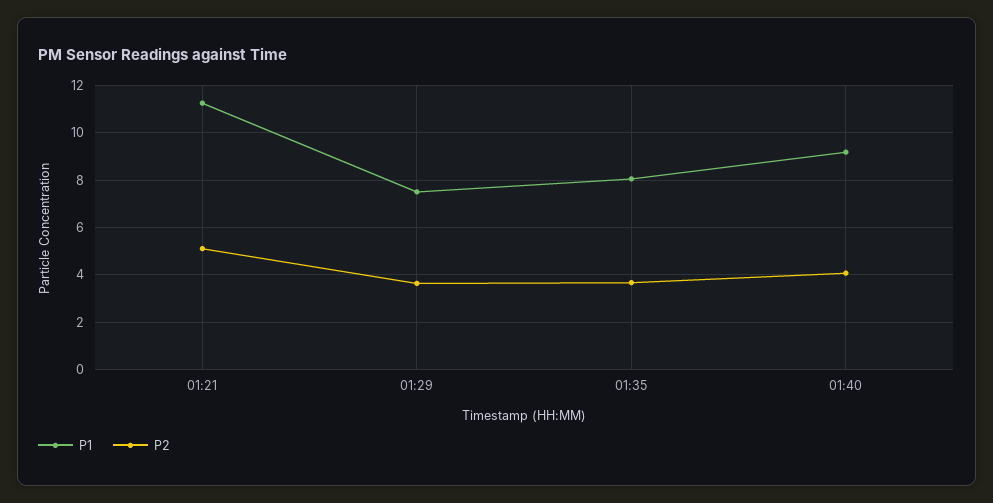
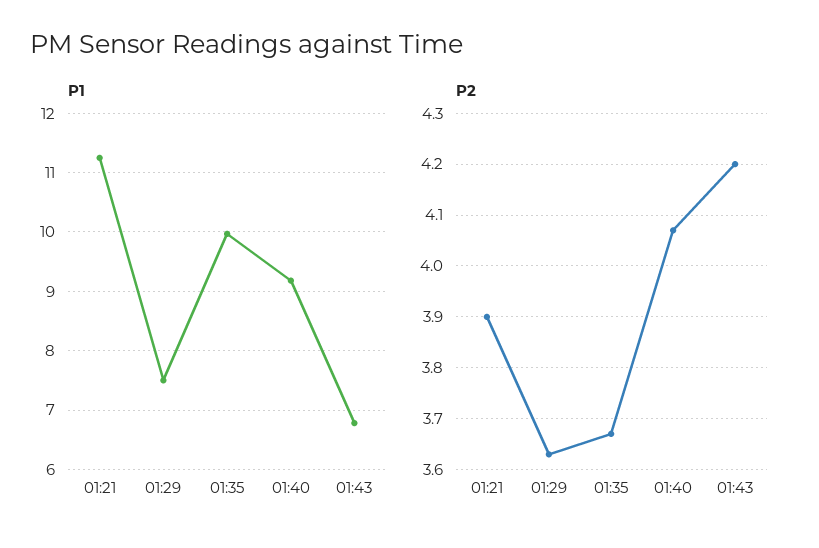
P2, 01:21: 5 -> 3.9
P1, 01:35: 8 -> 10
P1, 01:43: none -> 6.8
P2, 01:43: none -> 4.2

